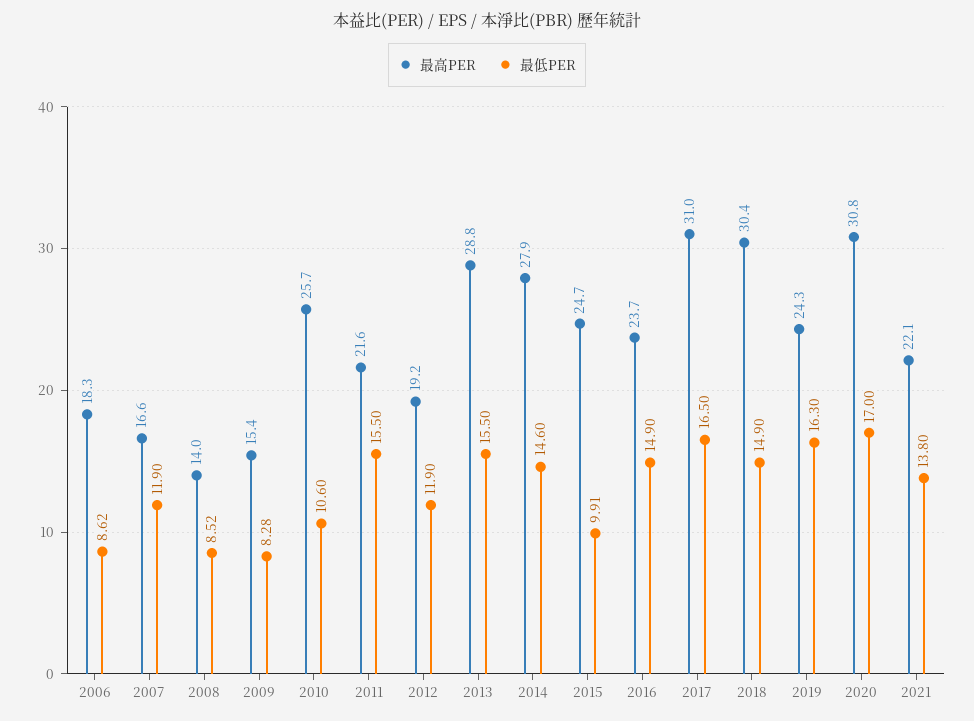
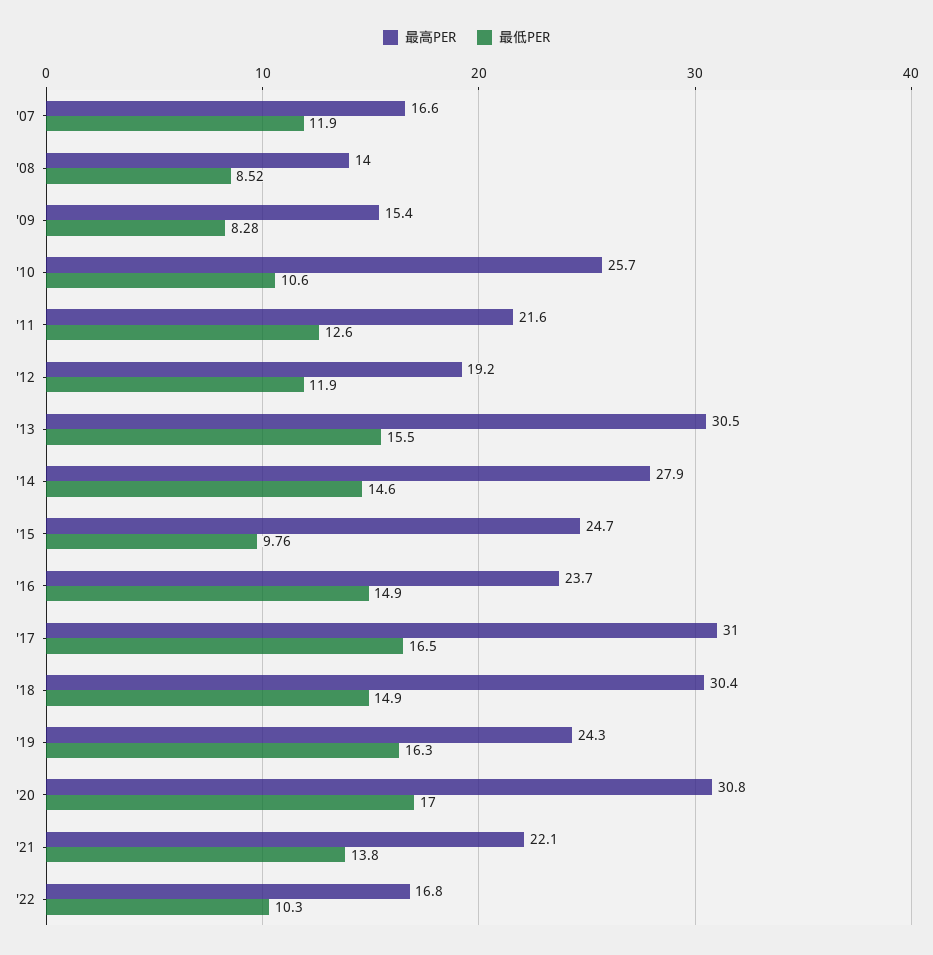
最高PER, 2006: 18.3 -> none
最低PER, 2006: 8.62 -> none
最低PER, 2011: 15.5 -> 12.6
最高PER, 2013: 28.8 -> 30.5
最低PER, 2015: 9.91 -> 9.76
最高PER, '22: none -> 16.8
最低PER, '22: none -> 10.3

